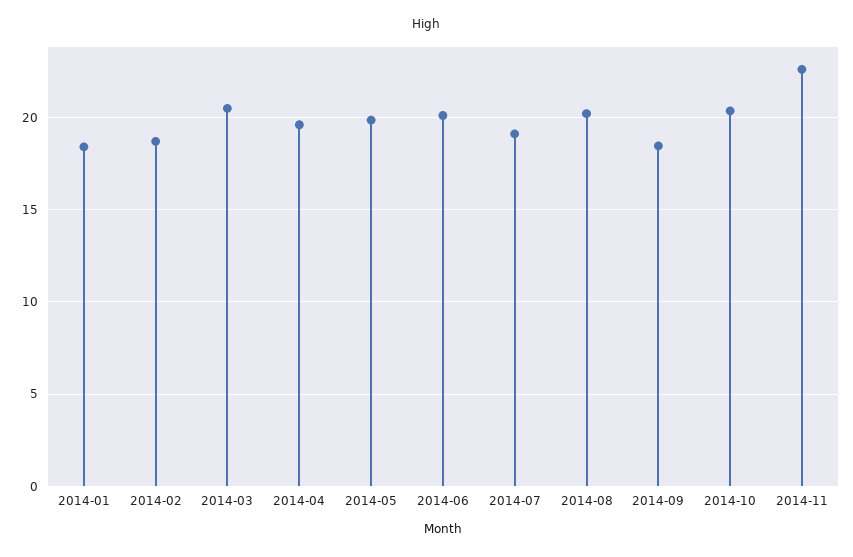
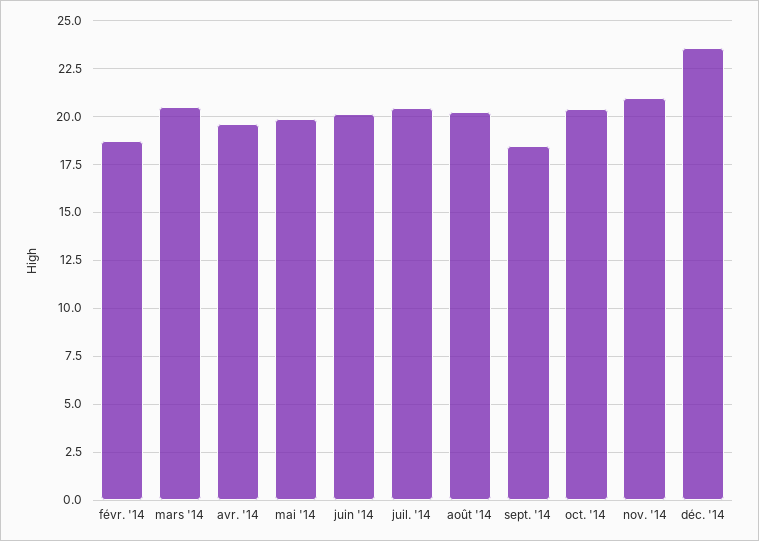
2014-01: 18.5 -> none
2014-07: 19 -> 20.5
2014-11: 22.5 -> 21
déc. '14: none -> 23.5

